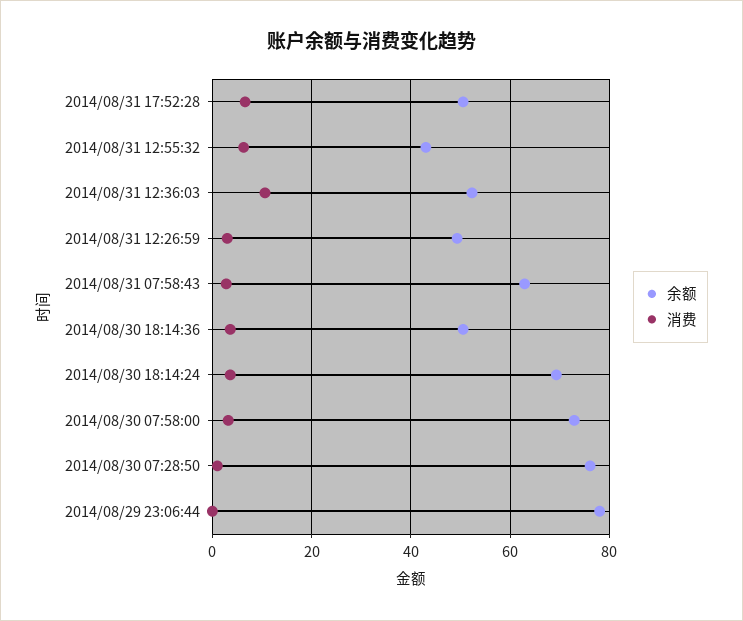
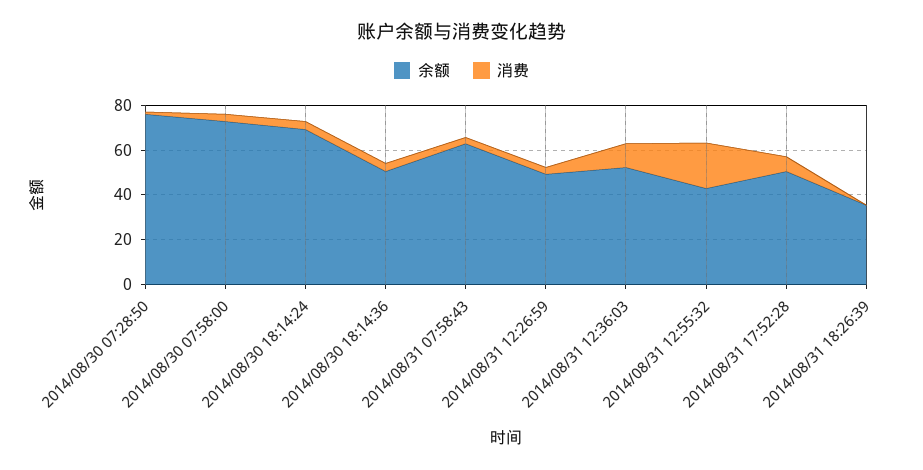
消费, 2014/08/31 12:55:32: 6 -> 20
余额, 2014/08/29 23:06:44: 78 -> none
消费, 2014/08/29 23:06:44: 0 -> none
余额, 2014/08/31 18:26:39: none -> 35
消费, 2014/08/31 18:26:39: none -> 0

